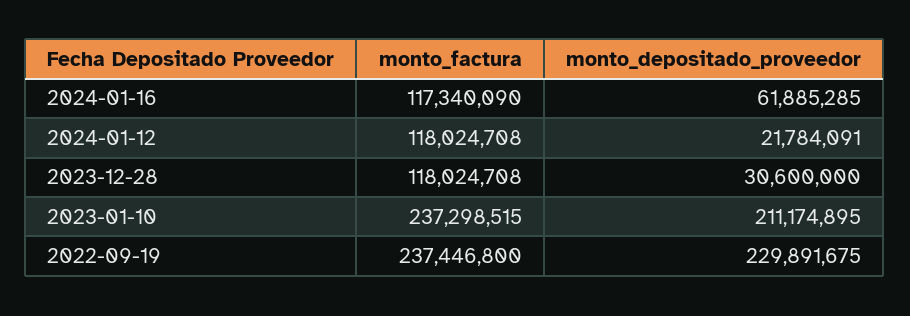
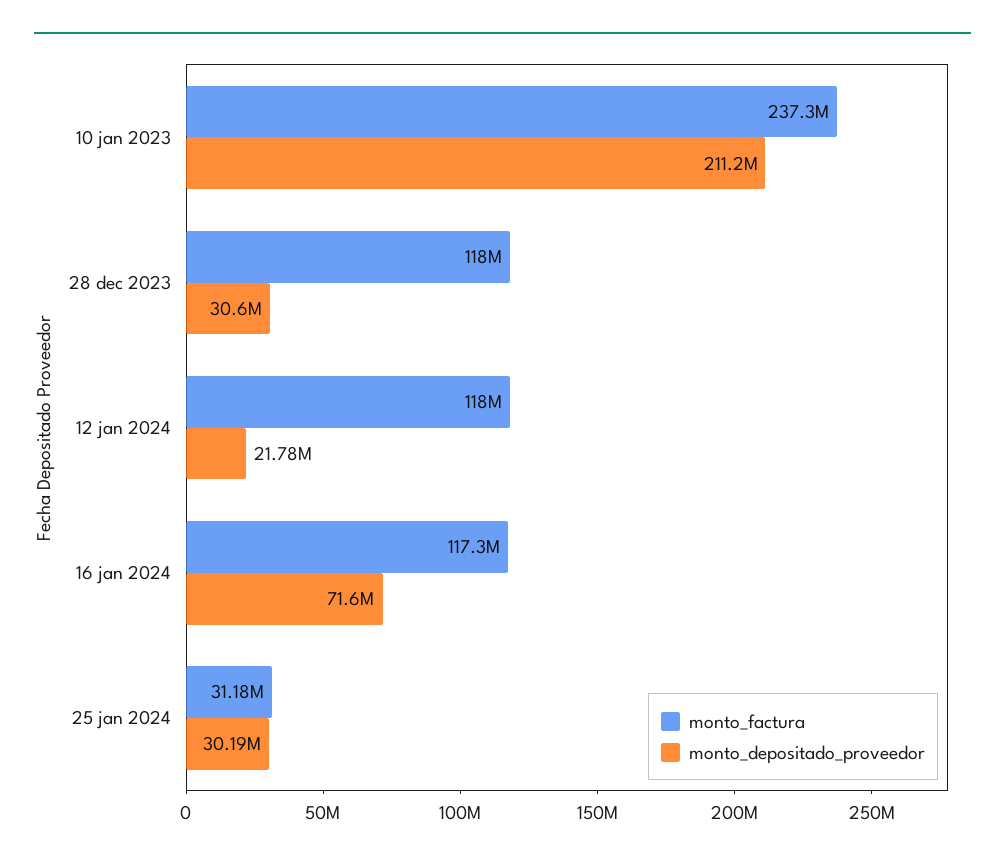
monto_depositado_proveedor, 2024-01-16: 61885285 -> 71600000
monto_factura, 2022-09-19: 237446800 -> none
monto_depositado_proveedor, 2022-09-19: 229891675 -> none
monto_factura, 25 jan 2024: none -> 31180000
monto_depositado_proveedor, 25 jan 2024: none -> 30190000

